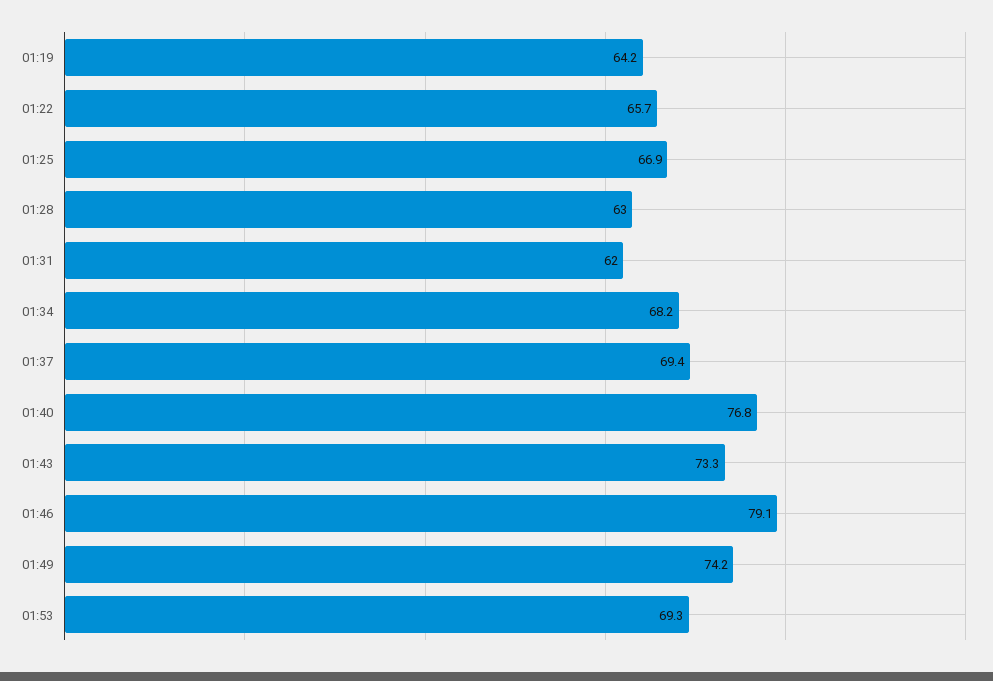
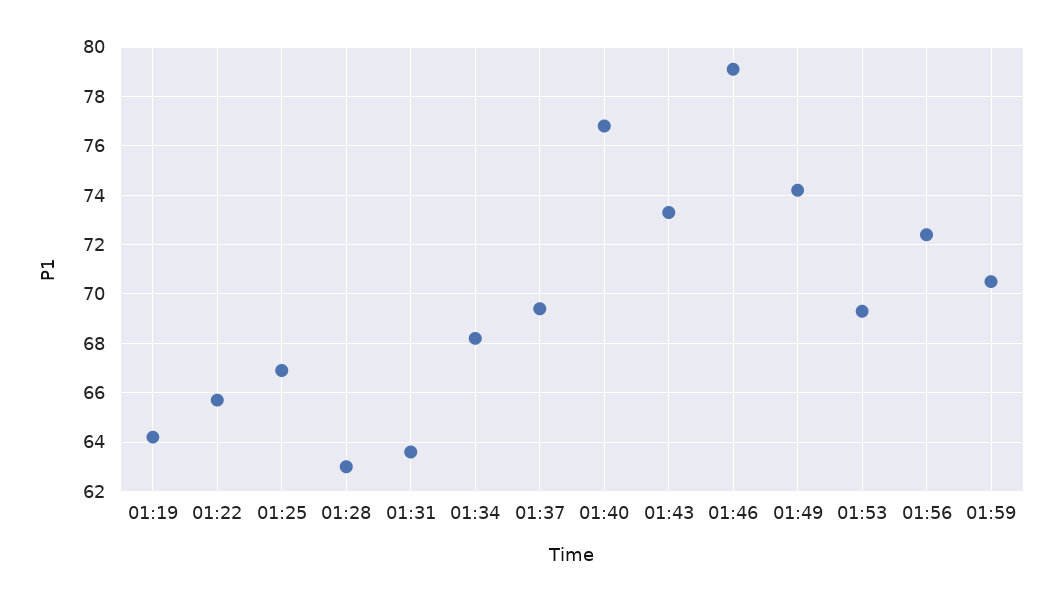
01:31: 62 -> 63.5
01:56: none -> 72.5
01:59: none -> 70.5

